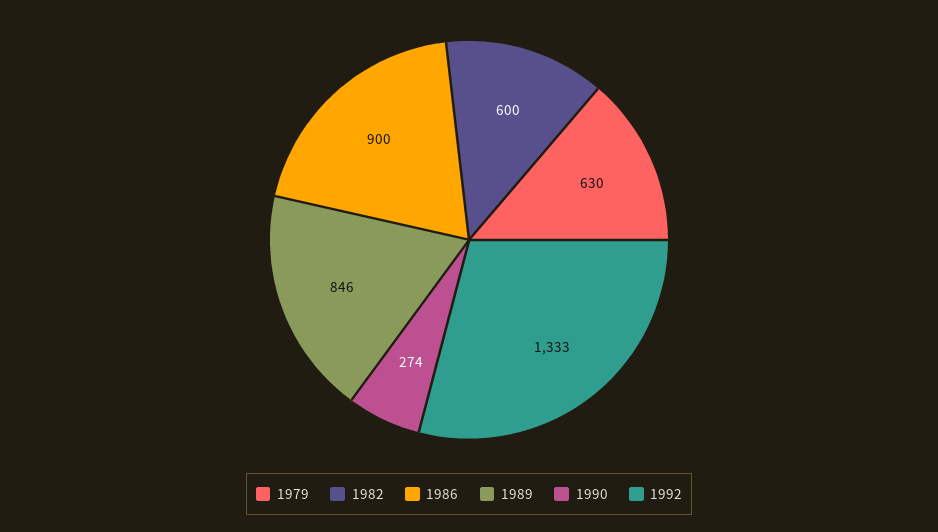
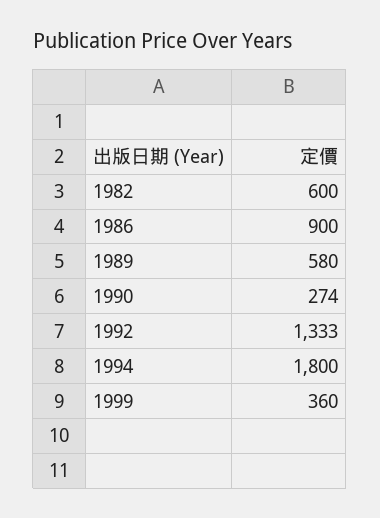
1979: 630 -> none
1989: 846 -> 580
1994: none -> 1800
1999: none -> 360

